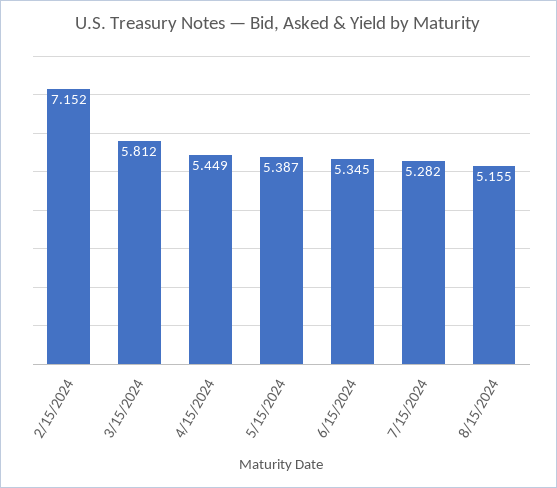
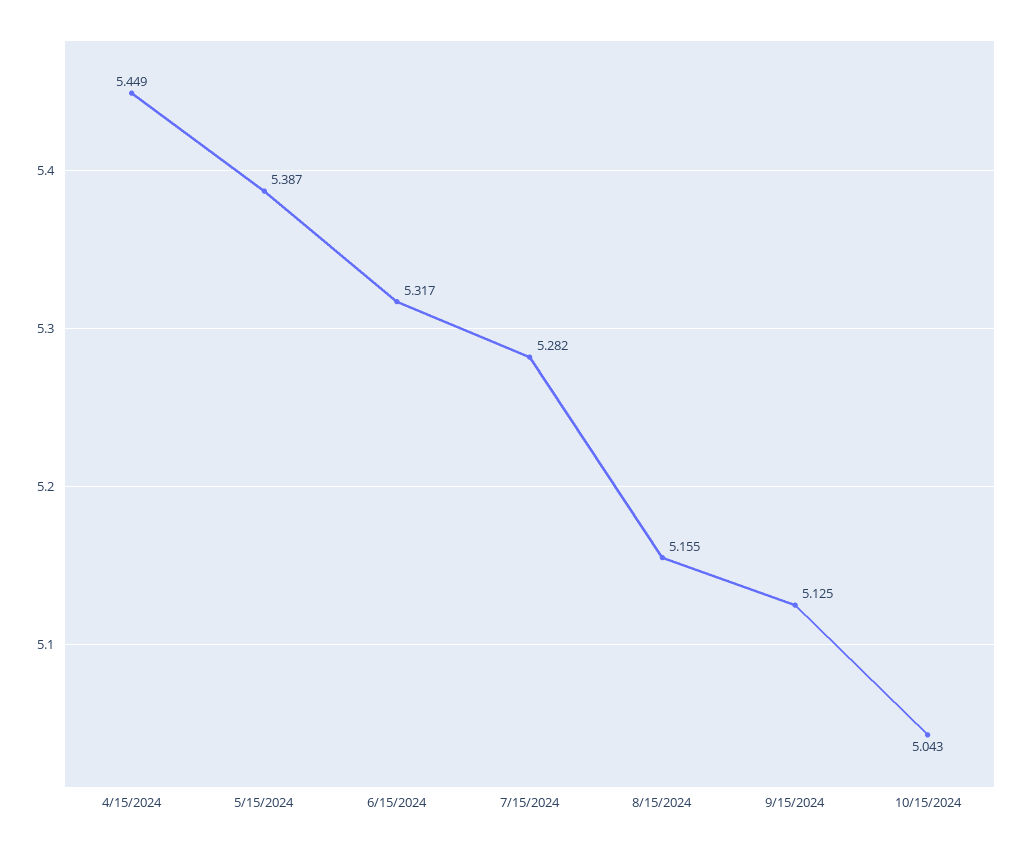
2/15/2024: 7.152 -> none
3/15/2024: 5.812 -> none
6/15/2024: 5.345 -> 5.317
9/15/2024: none -> 5.125
10/15/2024: none -> 5.043

